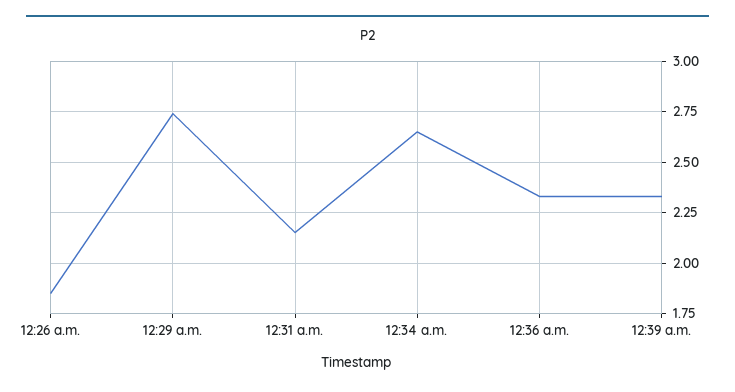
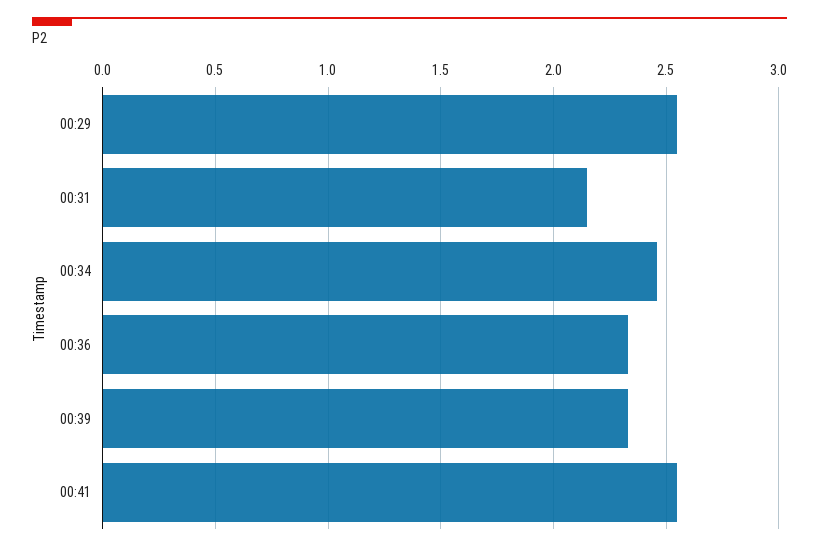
12:26 a.m.: 1.85 -> none
12:29 a.m.: 2.75 -> 2.55
12:34 a.m.: 2.65 -> 2.45
00:41: none -> 2.55

